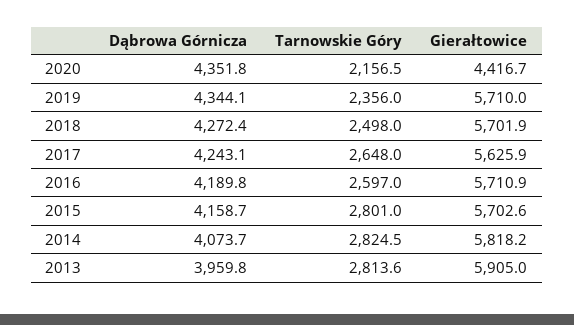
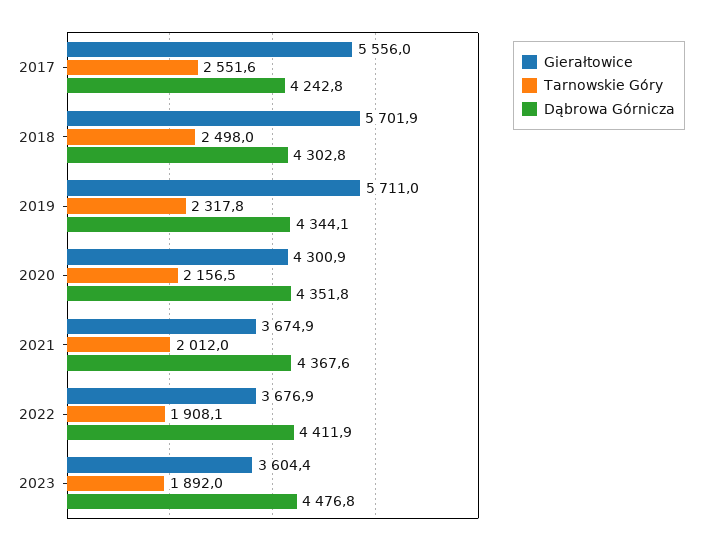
Gierałtowice, 2020: 4416.7 -> 4300.9
Tarnowskie Góry, 2019: 2356 -> 2317.8
Gierałtowice, 2019: 5710 -> 5711
Dąbrowa Górnicza, 2018: 4272.4 -> 4302.8
Dąbrowa Górnicza, 2017: 4243.1 -> 4242.8
Tarnowskie Góry, 2017: 2648 -> 2551.6
Gierałtowice, 2017: 5625.9 -> 5556
Dąbrowa Górnicza, 2016: 4189.8 -> none
Tarnowskie Góry, 2016: 2597 -> none
Gierałtowice, 2016: 5710.9 -> none
Dąbrowa Górnicza, 2015: 4158.7 -> none
Tarnowskie Góry, 2015: 2801 -> none
Gierałtowice, 2015: 5702.6 -> none
Dąbrowa Górnicza, 2014: 4073.7 -> none
Tarnowskie Góry, 2014: 2824.5 -> none
Gierałtowice, 2014: 5818.2 -> none
Dąbrowa Górnicza, 2013: 3959.8 -> none
Tarnowskie Góry, 2013: 2813.6 -> none
Gierałtowice, 2013: 5905 -> none
Gierałtowice, 2021: none -> 3674.9
Tarnowskie Góry, 2021: none -> 2012
Dąbrowa Górnicza, 2021: none -> 4367.6
Gierałtowice, 2022: none -> 3676.9
Tarnowskie Góry, 2022: none -> 1908.1
Dąbrowa Górnicza, 2022: none -> 4411.9
Gierałtowice, 2023: none -> 3604.4
Tarnowskie Góry, 2023: none -> 1892
Dąbrowa Górnicza, 2023: none -> 4476.8

